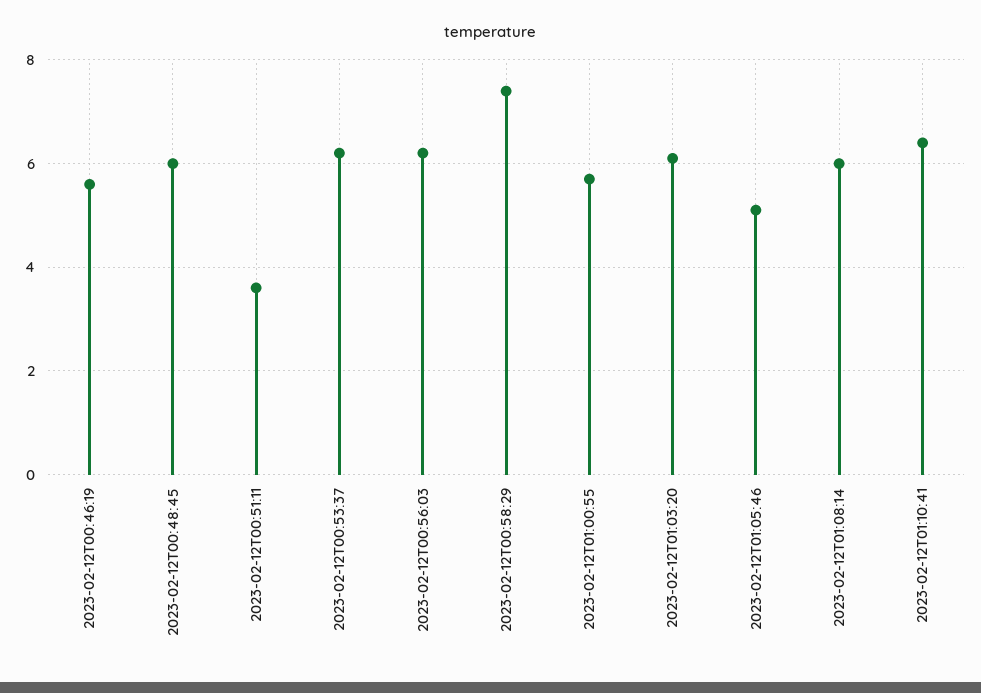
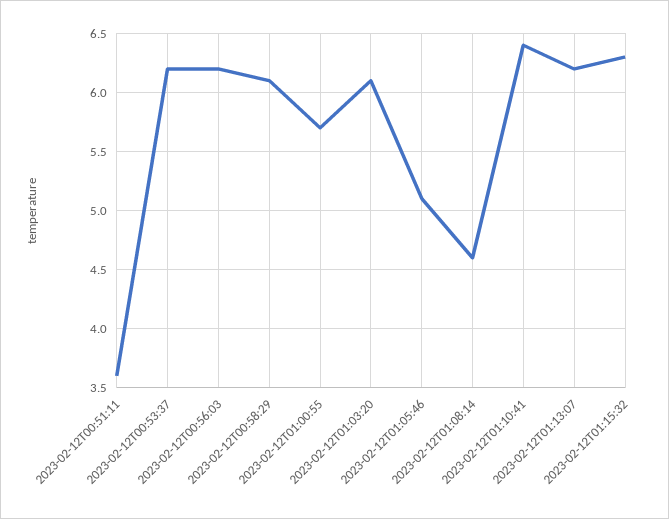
2023-02-12T00:46:19: 5.5 -> none
2023-02-12T00:48:45: 6 -> none
2023-02-12T00:58:29: 7.5 -> 6.1
2023-02-12T01:08:14: 6 -> 4.6
2023-02-12T01:13:07: none -> 6.2
2023-02-12T01:15:32: none -> 6.3

